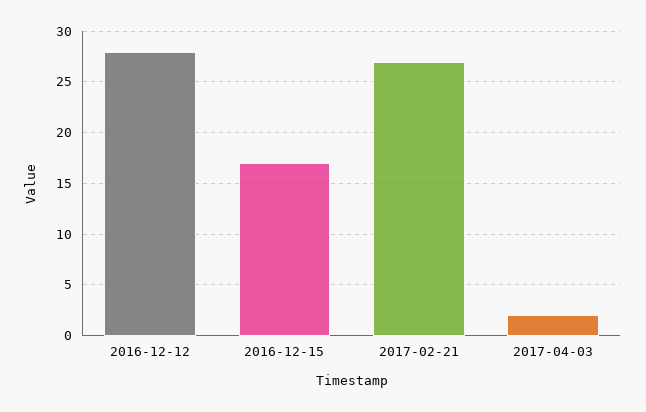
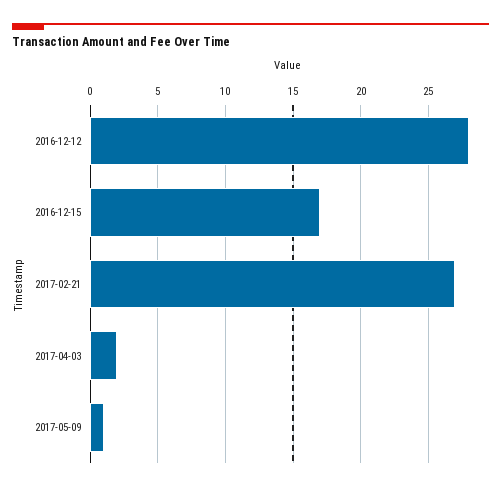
2017-05-09: none -> 1

